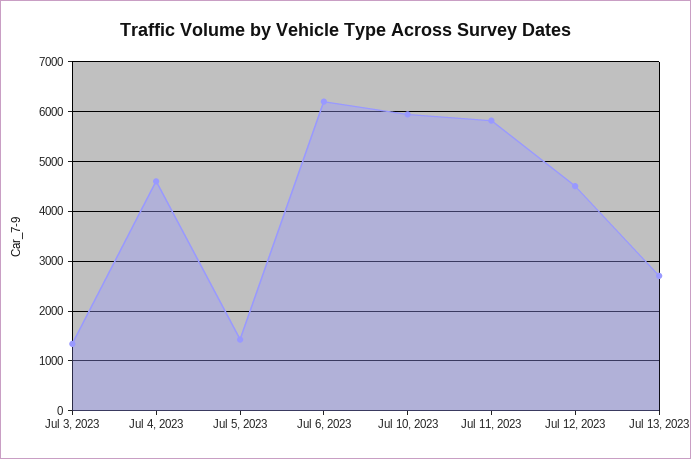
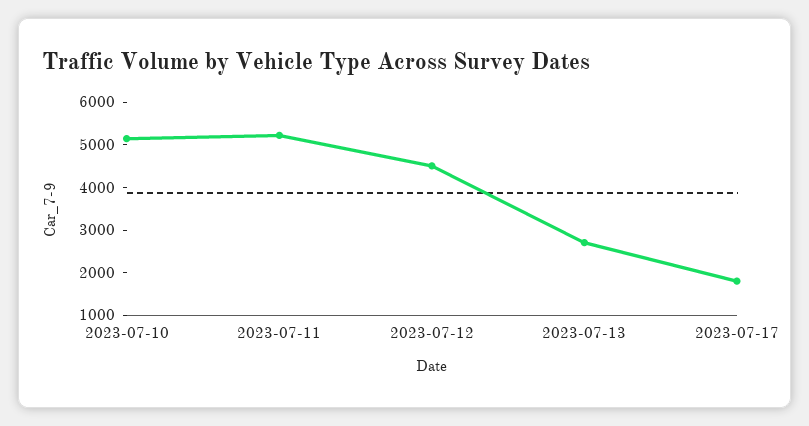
Jul 3, 2023: 1400 -> none
Jul 4, 2023: 4600 -> none
Jul 5, 2023: 1400 -> none
Jul 6, 2023: 6200 -> none
Jul 10, 2023: 6000 -> 5200
Jul 11, 2023: 5800 -> 5200
2023-07-17: none -> 1800

